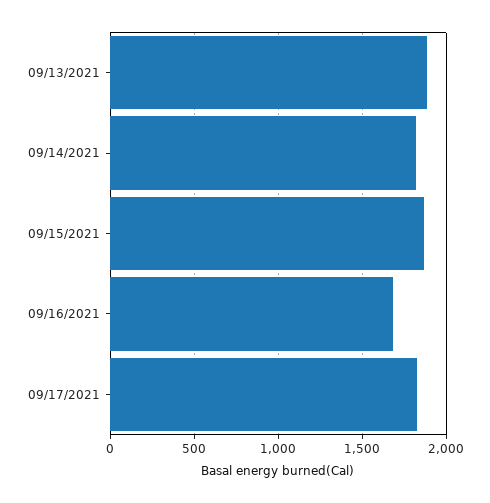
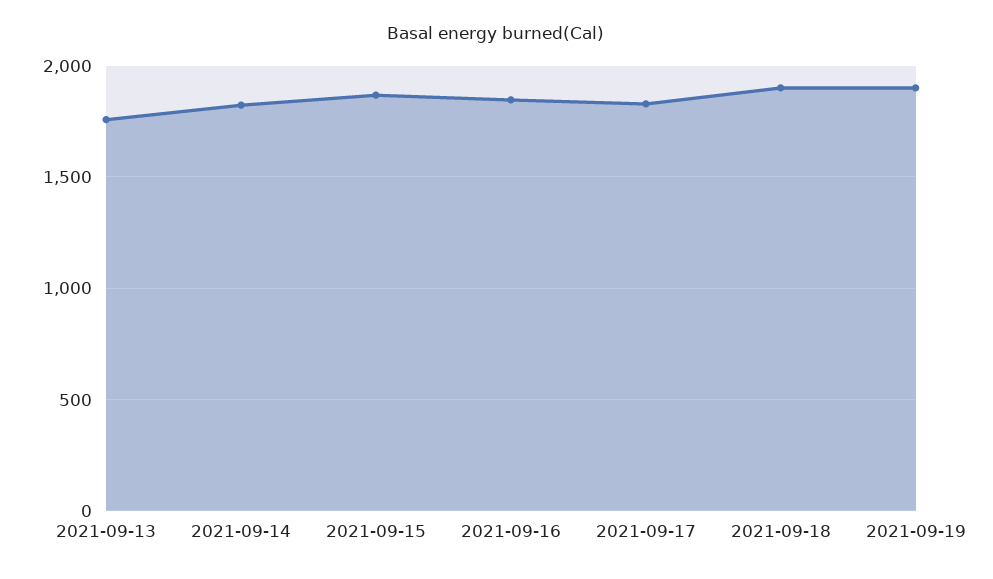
09/13/2021: 1900 -> 1750
09/16/2021: 1700 -> 1850
2021-09-18: none -> 1900
2021-09-19: none -> 1900

